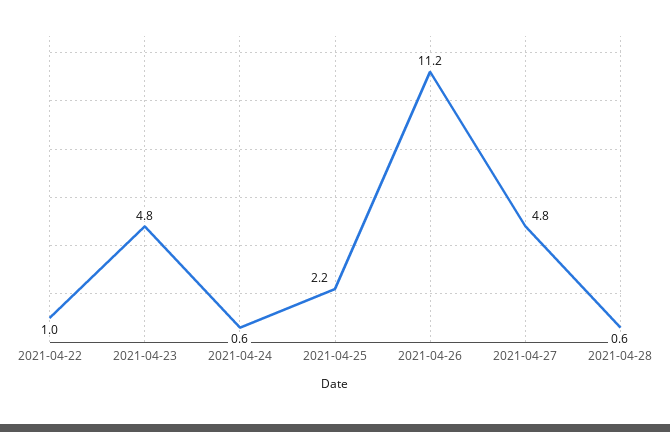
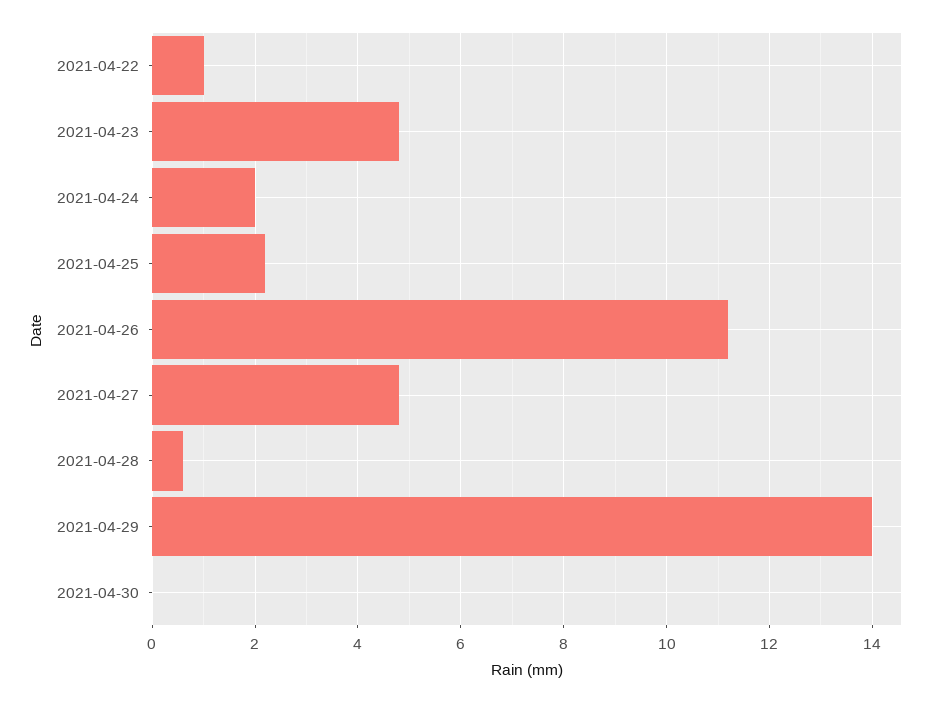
2021-04-24: 0.6 -> 2
2021-04-29: none -> 14
2021-04-30: none -> 0

